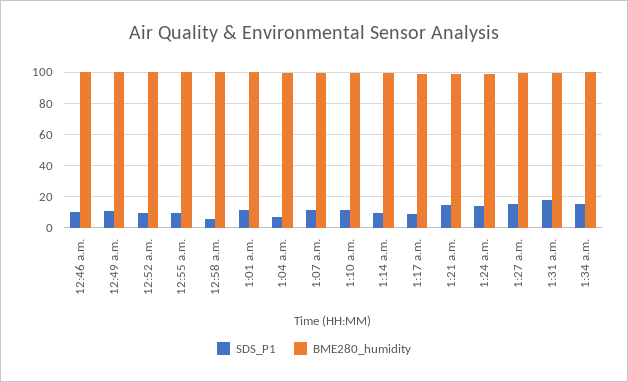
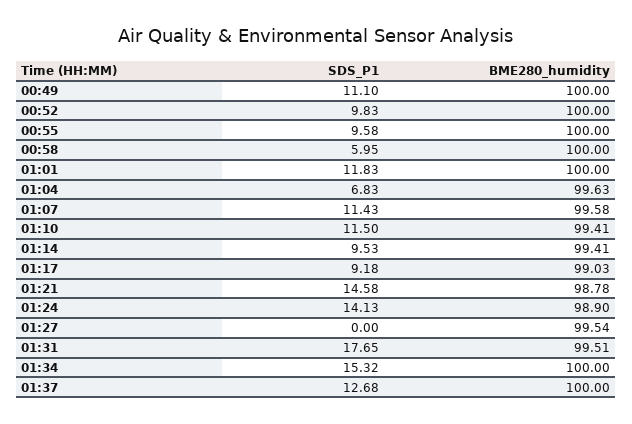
SDS_P1, 12:46 a.m.: 10 -> none
BME280_humidity, 12:46 a.m.: 100 -> none
SDS_P1, 1:27 a.m.: 15 -> 0
SDS_P1, 01:37: none -> 12.68
BME280_humidity, 01:37: none -> 100

